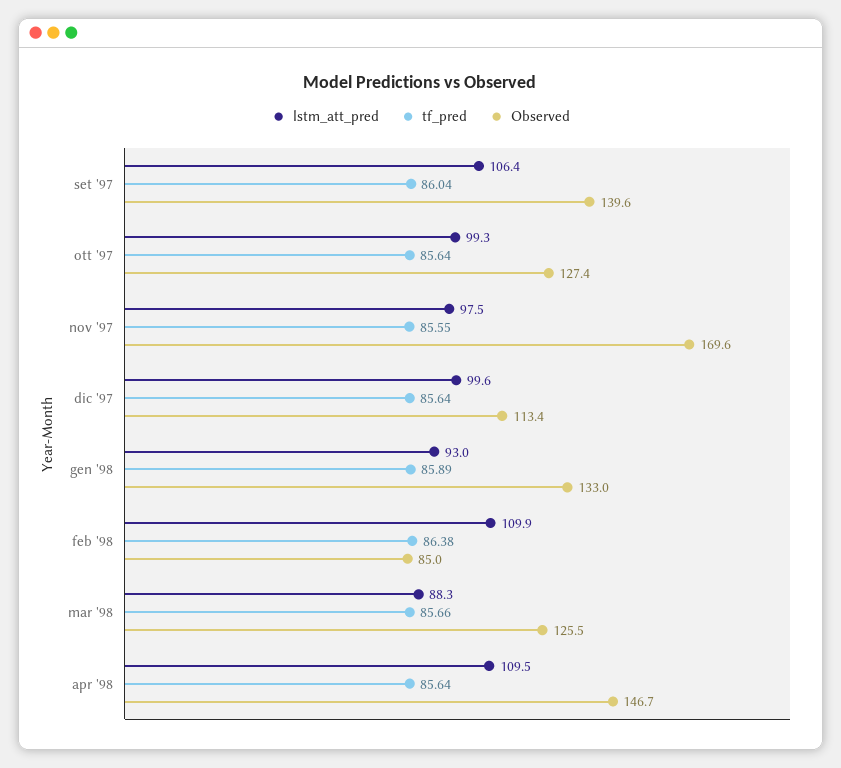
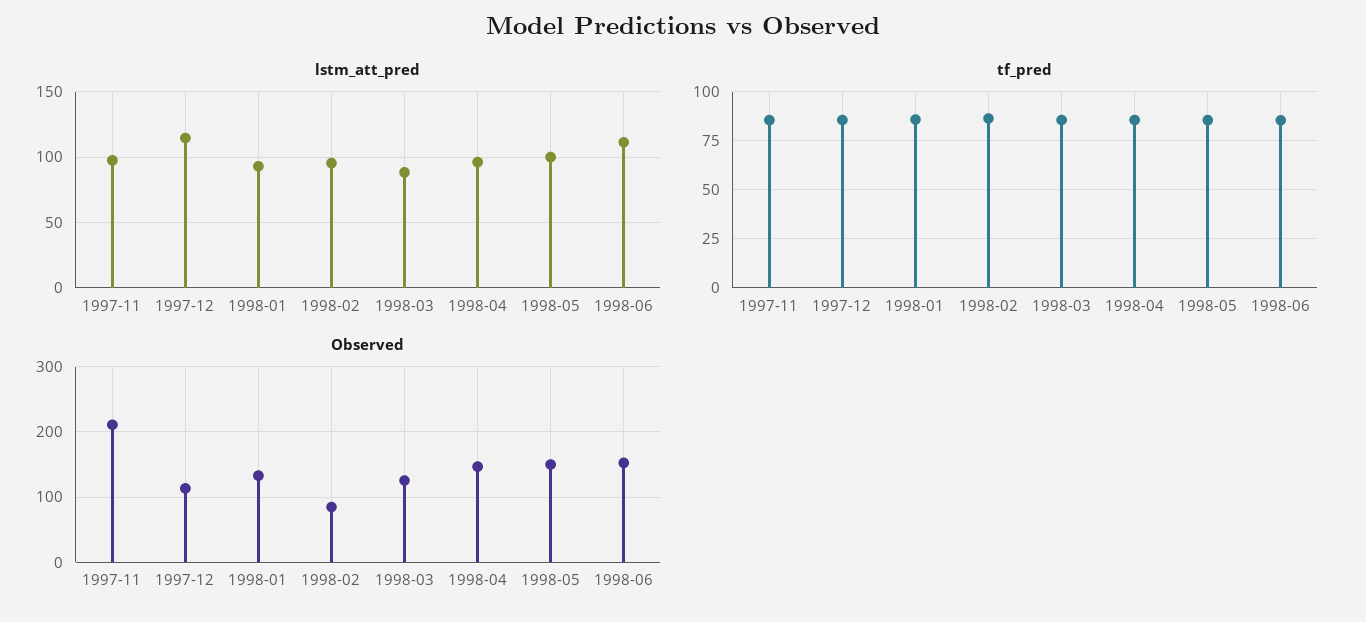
lstm_att_pred, set '97: 106.4 -> none
tf_pred, set '97: 86.04 -> none
Observed, set '97: 139.6 -> none
lstm_att_pred, ott '97: 99.3 -> none
tf_pred, ott '97: 85.64 -> none
Observed, ott '97: 127.4 -> none
Observed, nov '97: 169.6 -> 210
lstm_att_pred, dic '97: 99.6 -> 115
lstm_att_pred, feb '98: 109.9 -> 95
lstm_att_pred, apr '98: 109.5 -> 95
lstm_att_pred, 1998-05: none -> 100
lstm_att_pred, 1998-06: none -> 110
tf_pred, 1998-05: none -> 85
tf_pred, 1998-06: none -> 85
Observed, 1998-05: none -> 150
Observed, 1998-06: none -> 150

